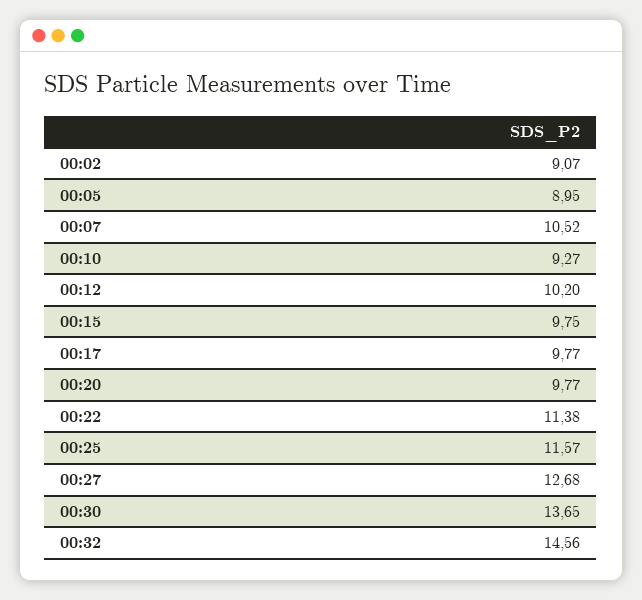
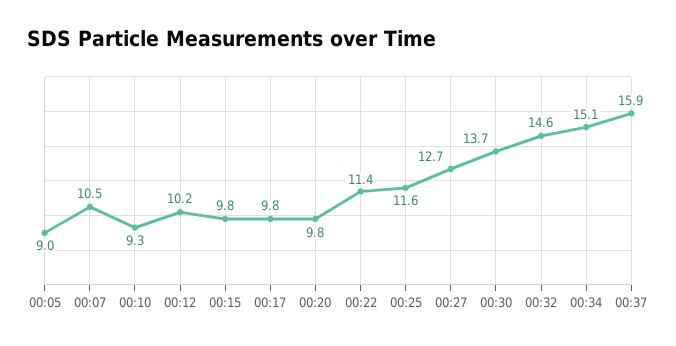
00:02: 9.07 -> none
00:34: none -> 15.1
00:37: none -> 15.9

